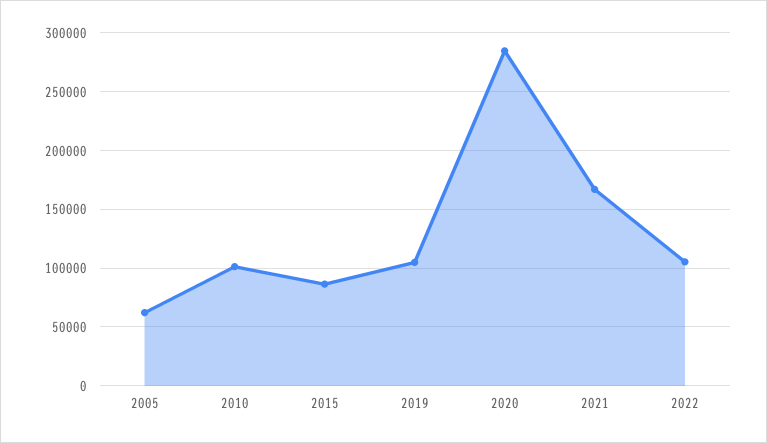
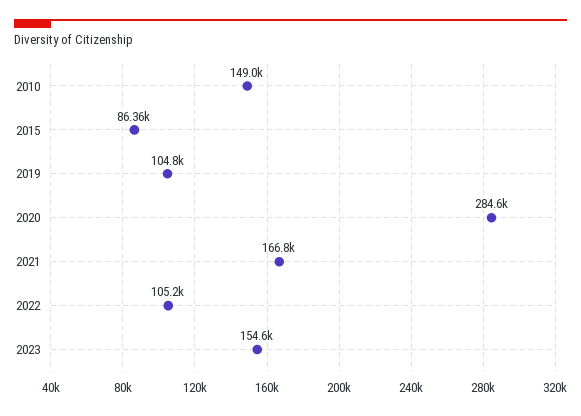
2005: 60000 -> none
2010: 100000 -> 149000
2023: none -> 154600

